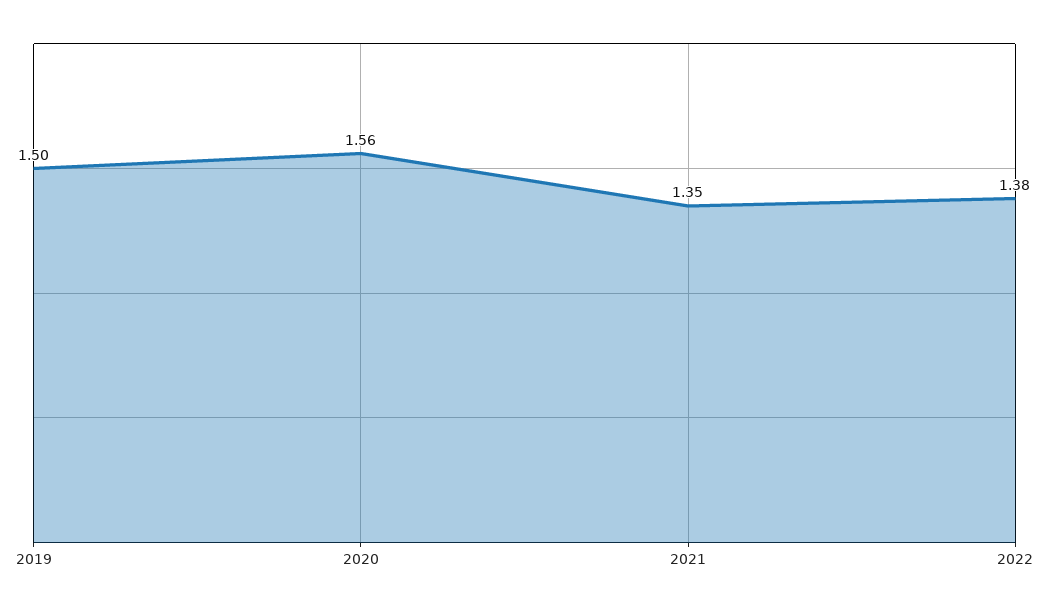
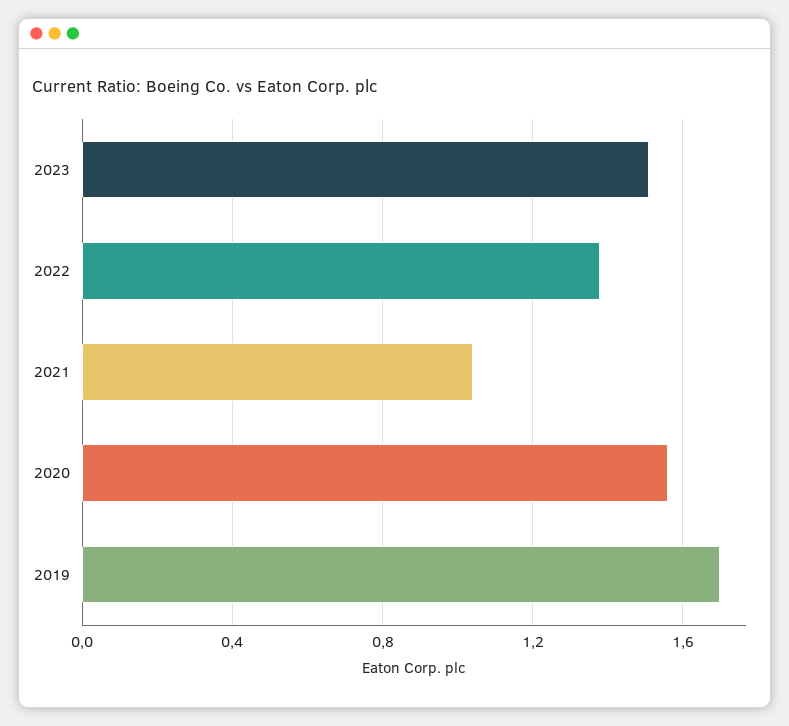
2019: 1.5 -> 1.7
2021: 1.35 -> 1.05
2023: none -> 1.5

